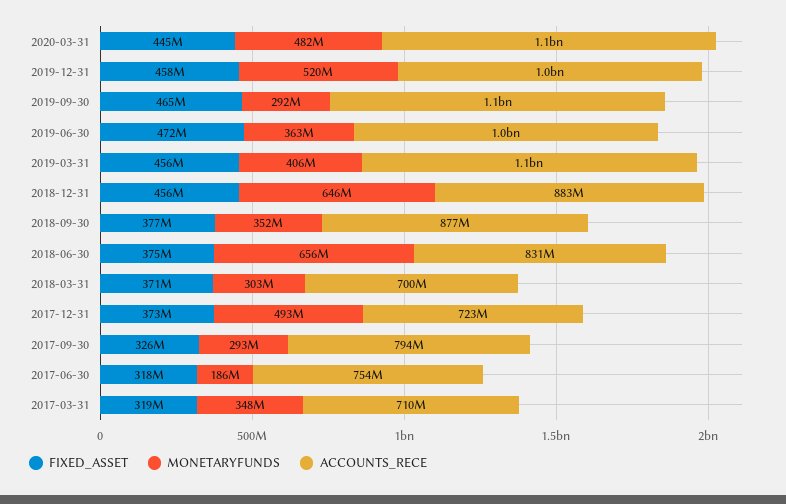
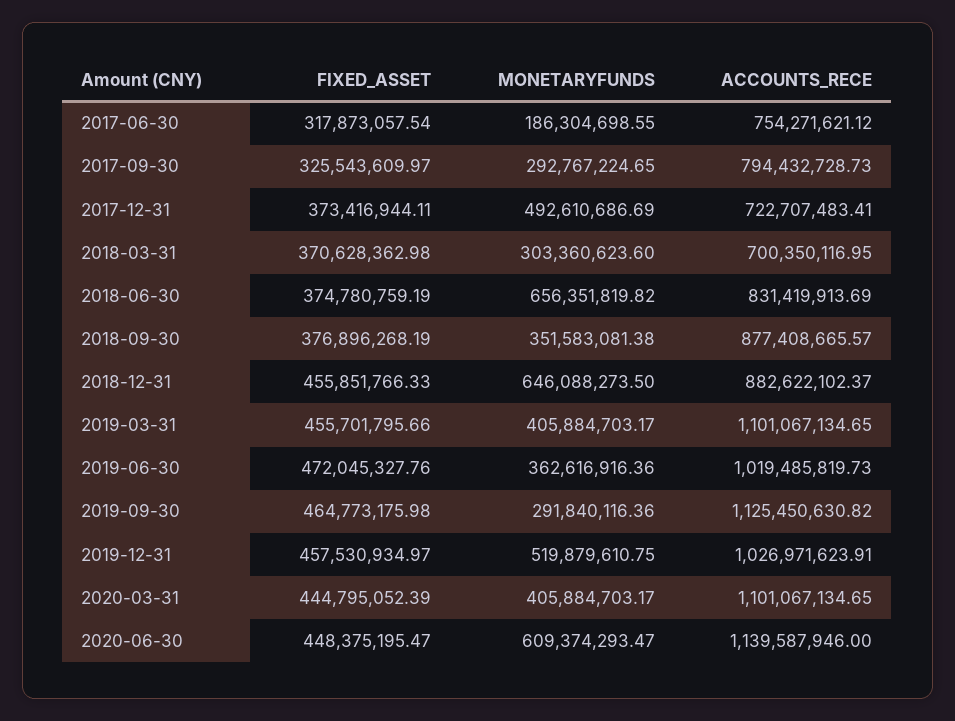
MONETARYFUNDS, 2020-03-31: 482000000 -> 405884703.17
FIXED_ASSET, 2017-03-31: 319000000 -> none
MONETARYFUNDS, 2017-03-31: 348000000 -> none
ACCOUNTS_RECE, 2017-03-31: 710000000 -> none
FIXED_ASSET, 2020-06-30: none -> 448375195.47
MONETARYFUNDS, 2020-06-30: none -> 609374293.47
ACCOUNTS_RECE, 2020-06-30: none -> 1139587946

